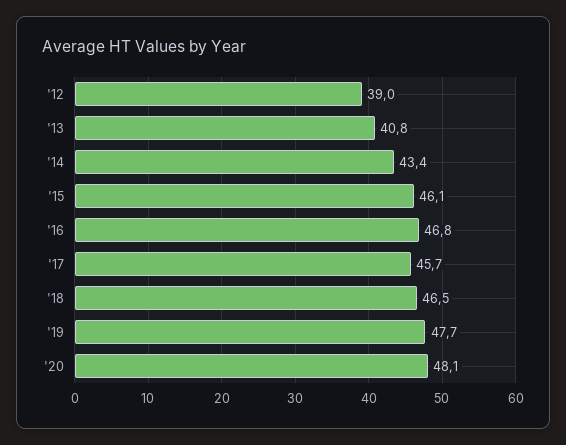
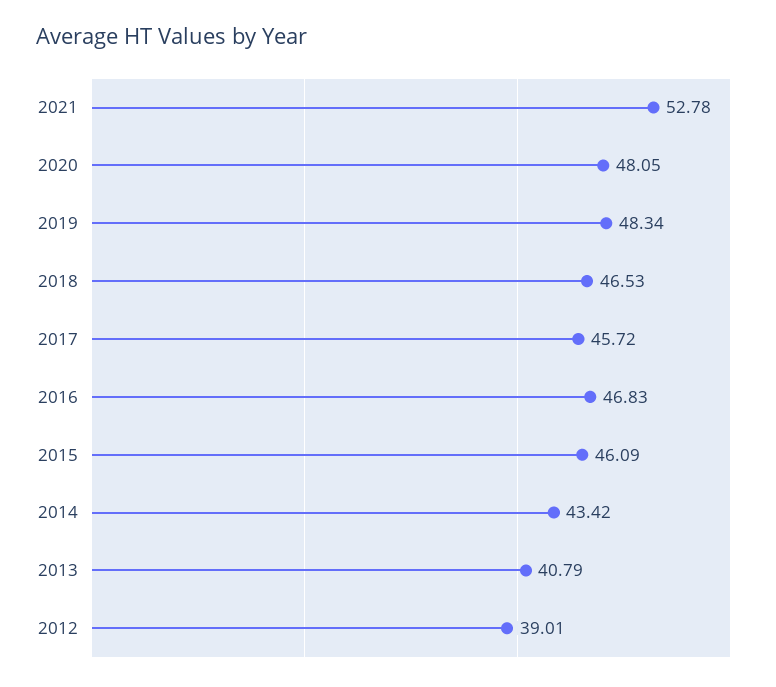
'19: 47.7 -> 48.34
2021: none -> 52.78

